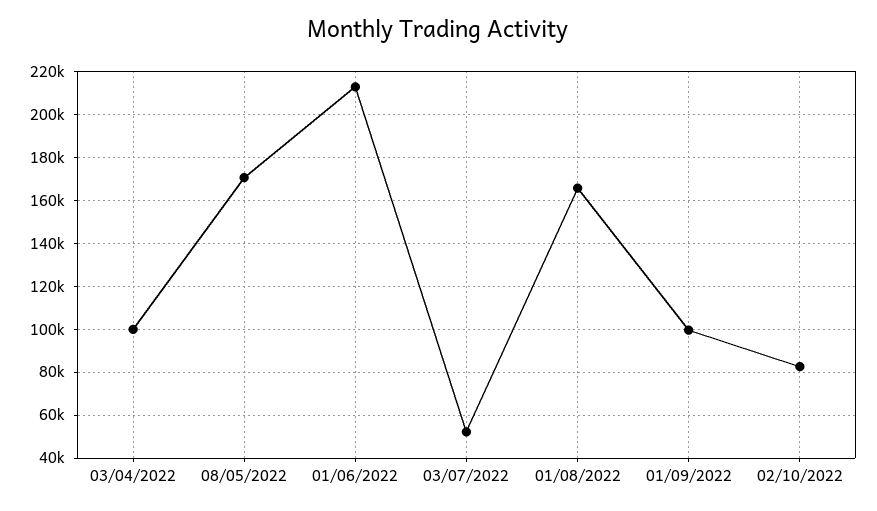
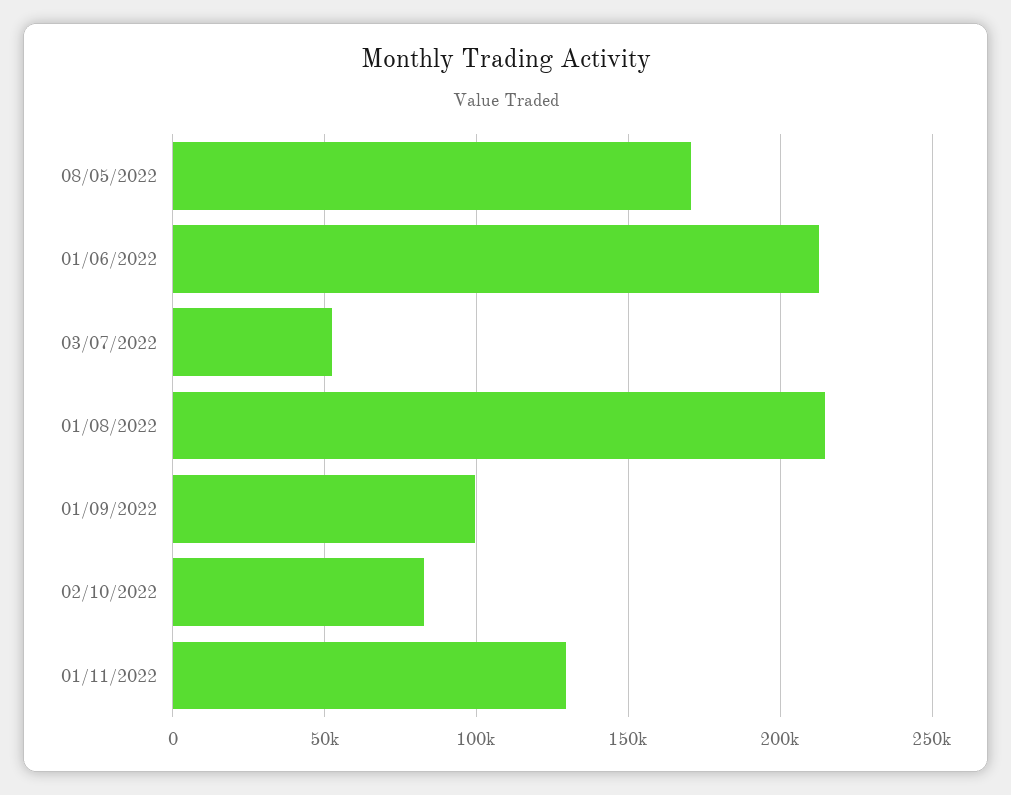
03/04/2022: 100000 -> none
01/08/2022: 165000 -> 215000
01/11/2022: none -> 130000

